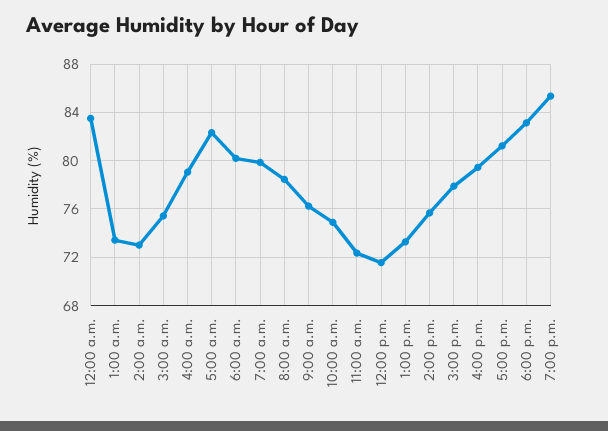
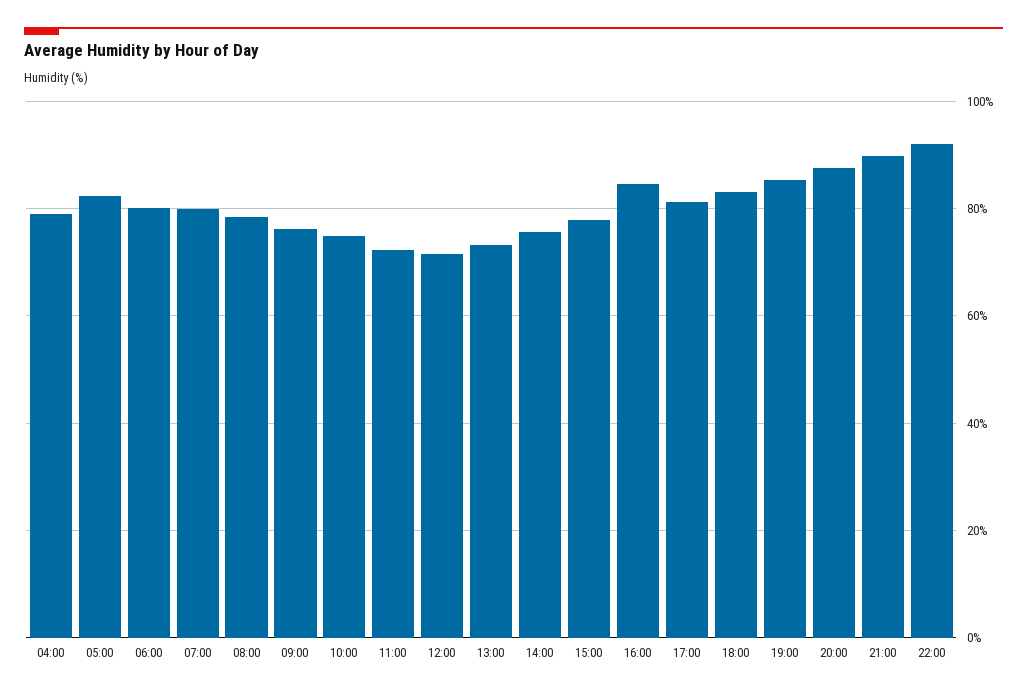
12:00 a.m.: 83.5 -> none
1:00 a.m.: 73.5 -> none
2:00 a.m.: 73 -> none
3:00 a.m.: 75.5 -> none
4:00 p.m.: 79.5 -> 84
20:00: none -> 88
21:00: none -> 90
22:00: none -> 92

